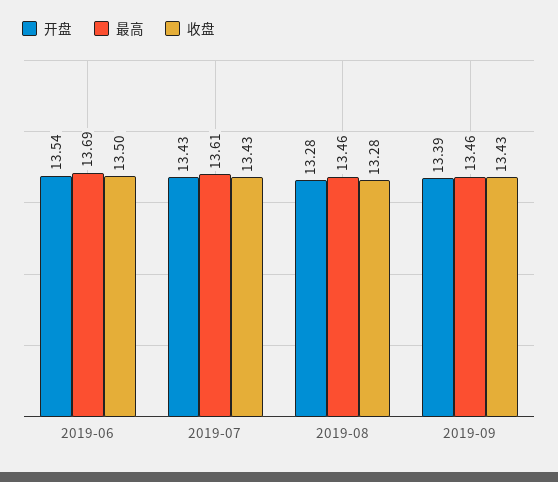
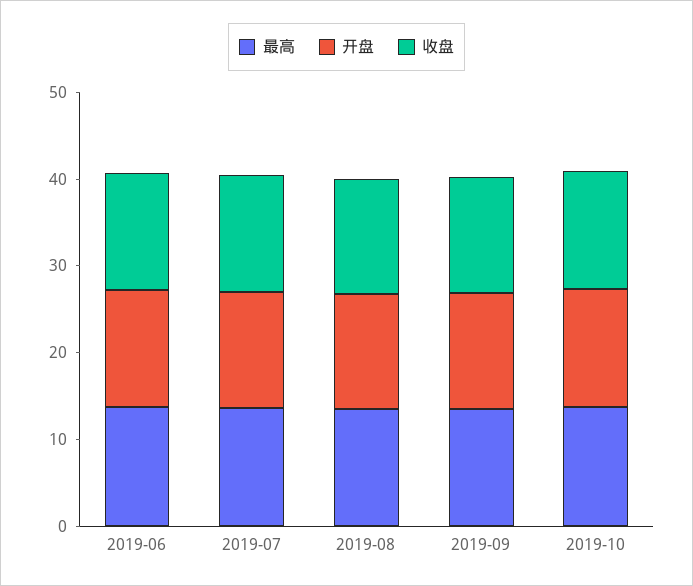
最高, 2019-10: none -> 14
开盘, 2019-10: none -> 14
收盘, 2019-10: none -> 14

